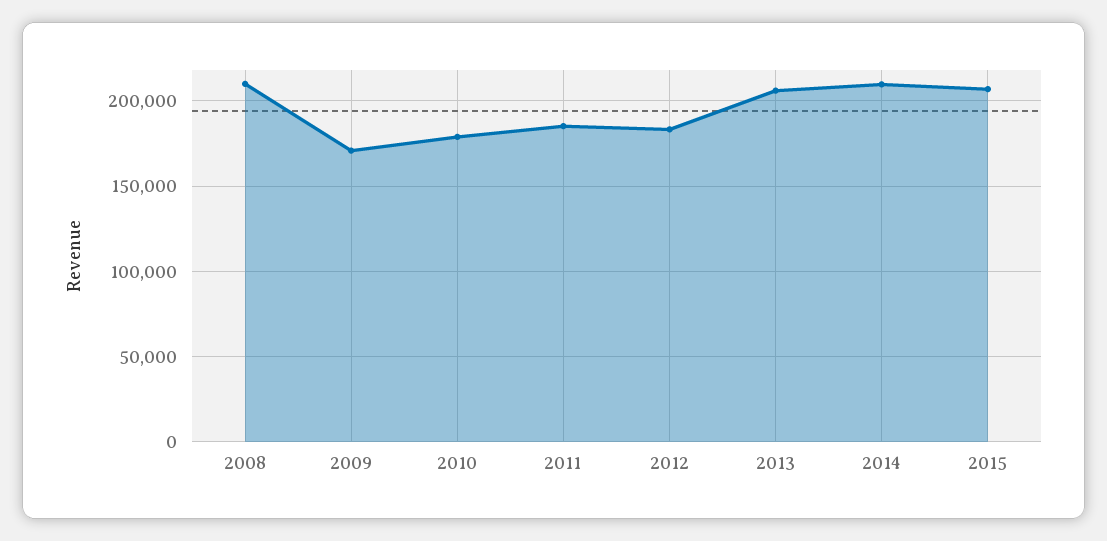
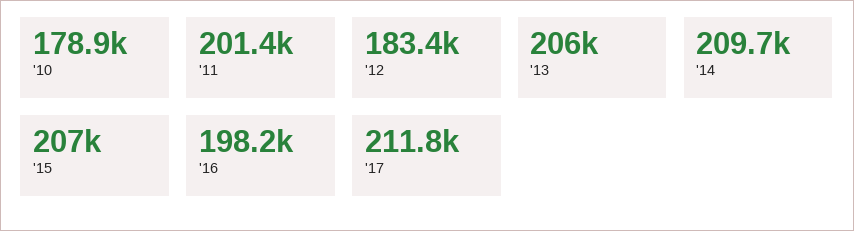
2008: 210000 -> none
2009: 170000 -> none
2011: 185000 -> 201400
'16: none -> 198200
'17: none -> 211800

